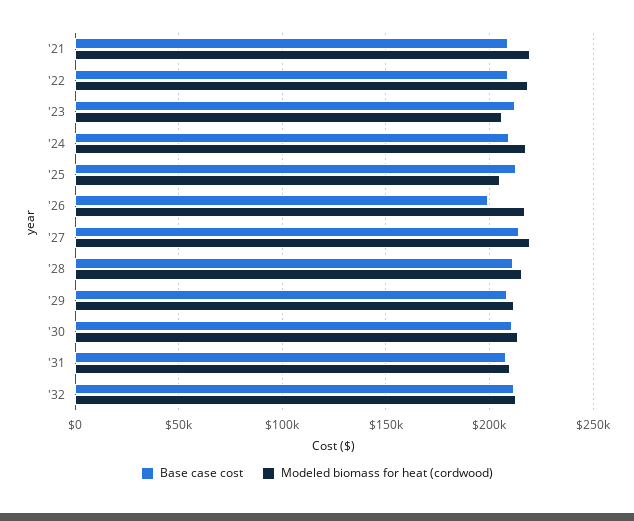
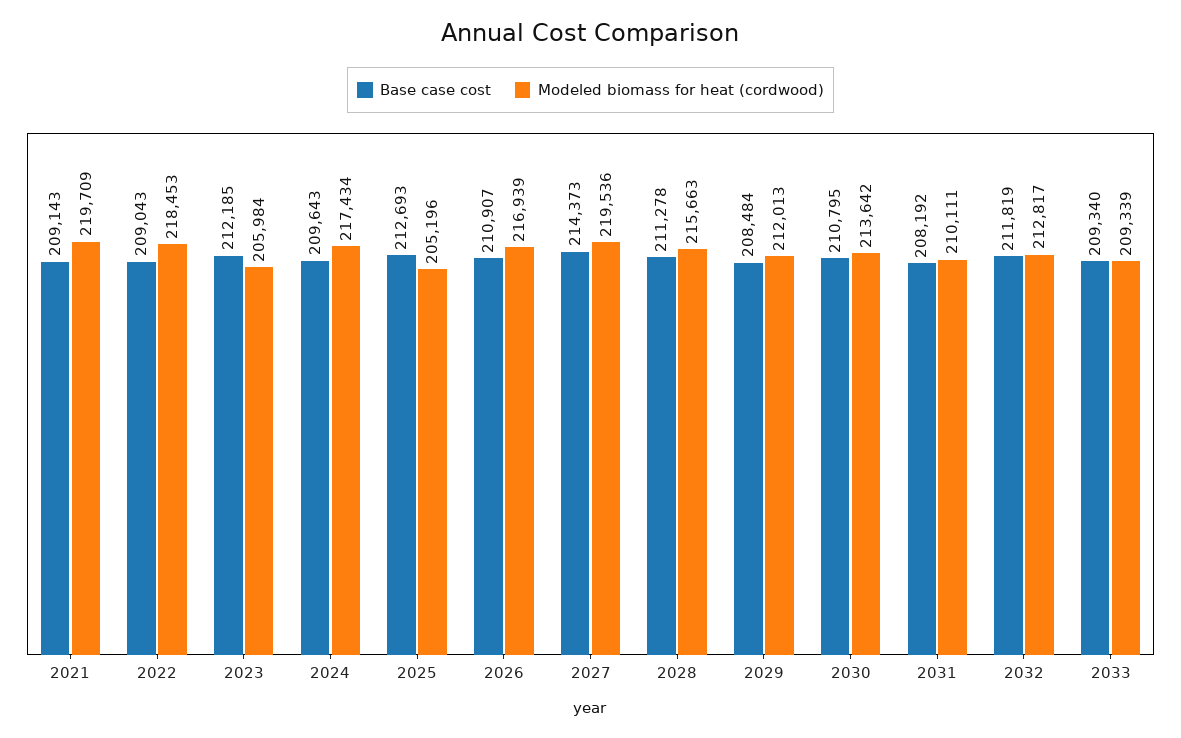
Base case cost, '26: 200000 -> 210907
Base case cost, 2033: none -> 209340
Modeled biomass for heat (cordwood), 2033: none -> 209339

